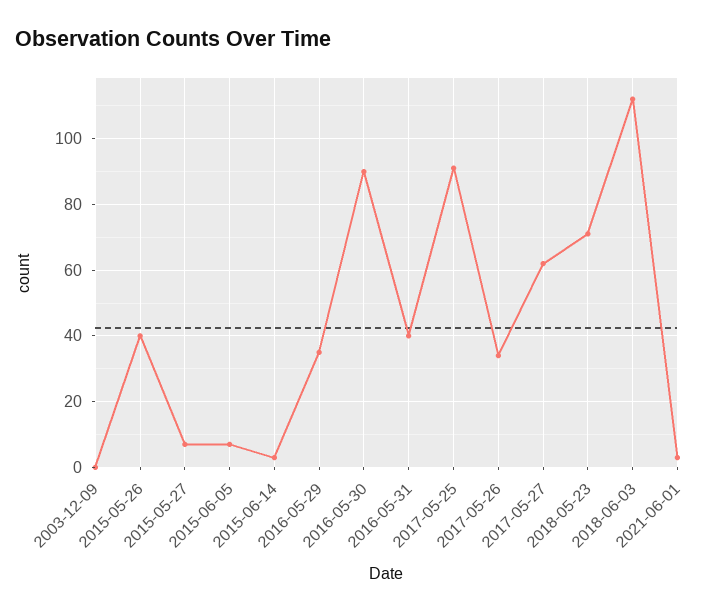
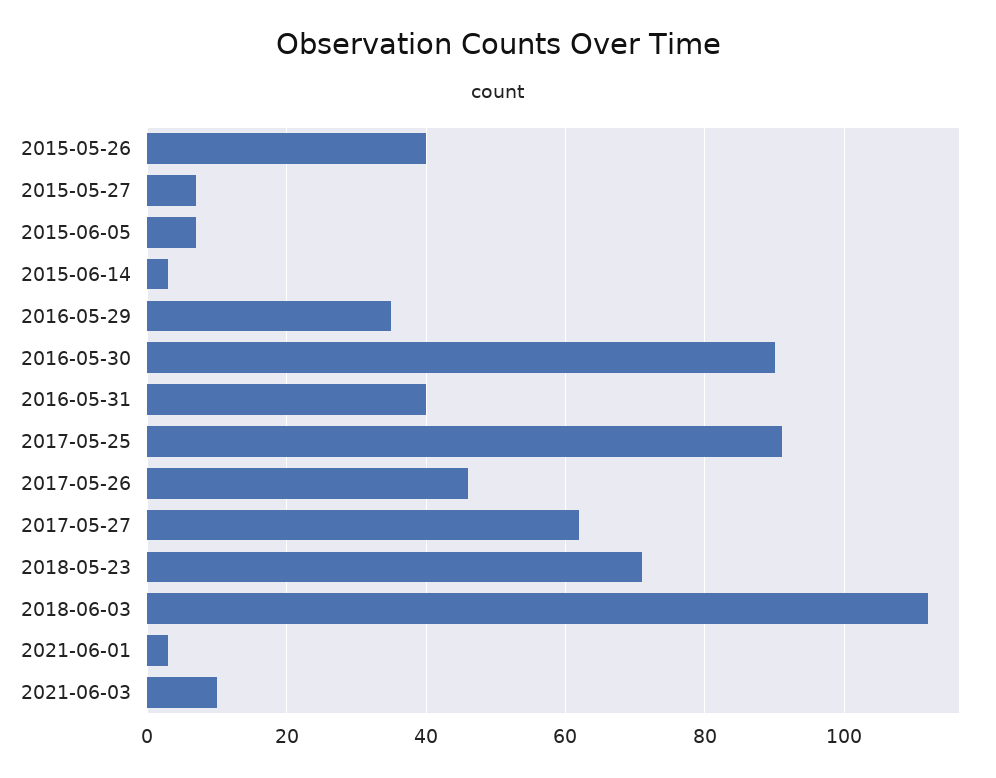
2003-12-09: 0 -> none
2017-05-26: 35 -> 45
2021-06-03: none -> 10

